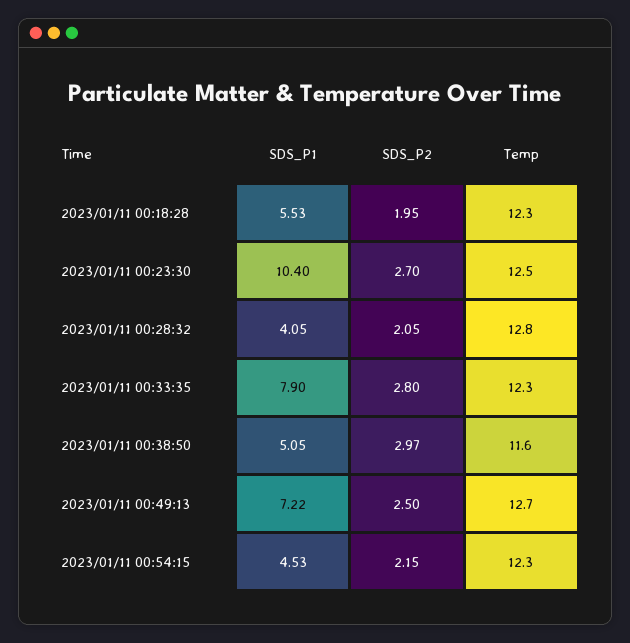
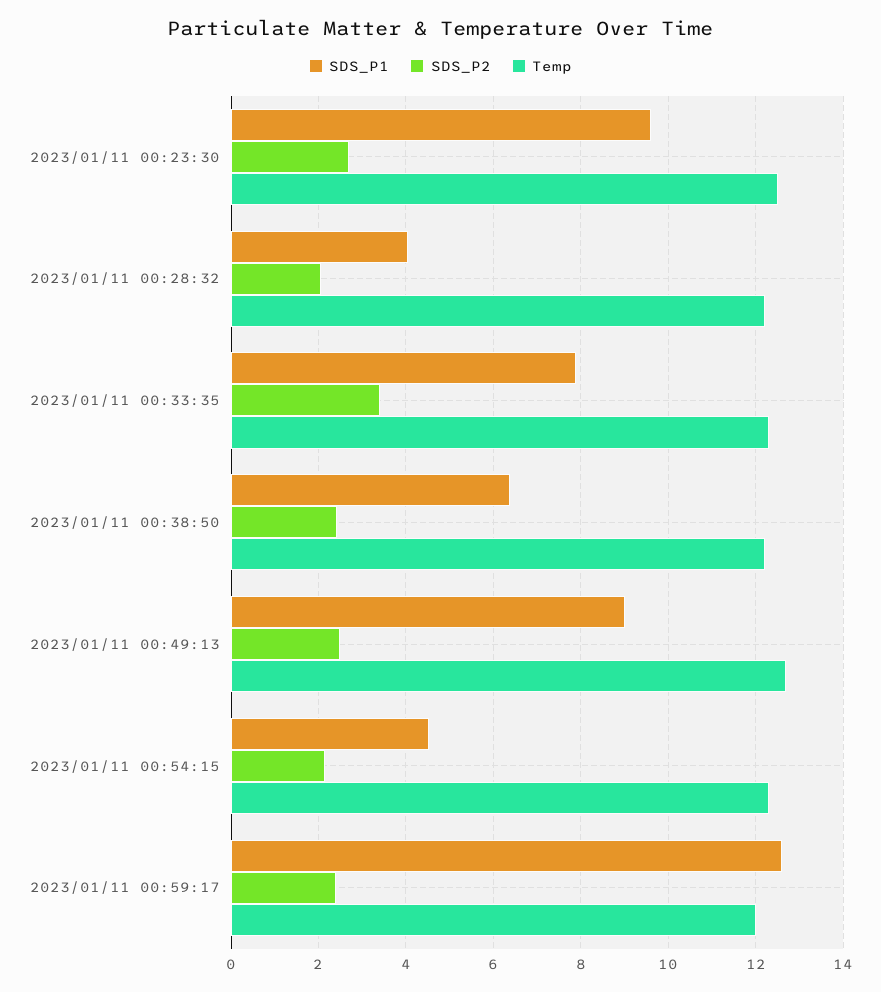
SDS_P1, 2023/01/11 00:18:28: 5.53 -> none
SDS_P2, 2023/01/11 00:18:28: 1.95 -> none
Temp, 2023/01/11 00:18:28: 12.3 -> none
SDS_P1, 2023/01/11 00:23:30: 10.4 -> 9.6
Temp, 2023/01/11 00:28:32: 12.8 -> 12.2
SDS_P2, 2023/01/11 00:33:35: 2.8 -> 3.4
SDS_P1, 2023/01/11 00:38:50: 5.05 -> 6.4
SDS_P2, 2023/01/11 00:38:50: 2.97 -> 2.4
Temp, 2023/01/11 00:38:50: 11.6 -> 12.2
SDS_P1, 2023/01/11 00:49:13: 7.22 -> 9
SDS_P1, 2023/01/11 00:59:17: none -> 12.6
SDS_P2, 2023/01/11 00:59:17: none -> 2.4
Temp, 2023/01/11 00:59:17: none -> 12

